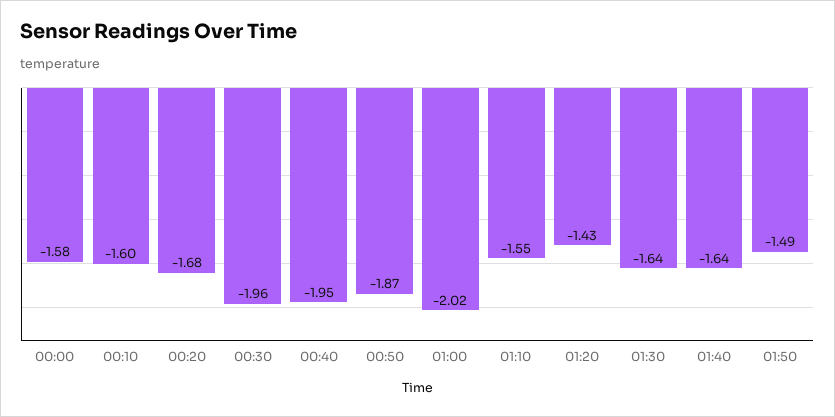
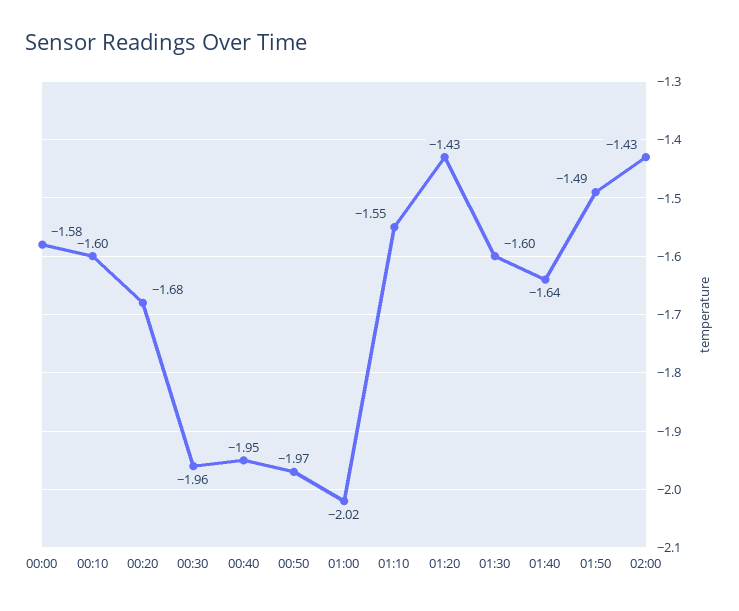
00:50: -1.87 -> -1.97
01:30: -1.64 -> -1.6
02:00: none -> -1.43

